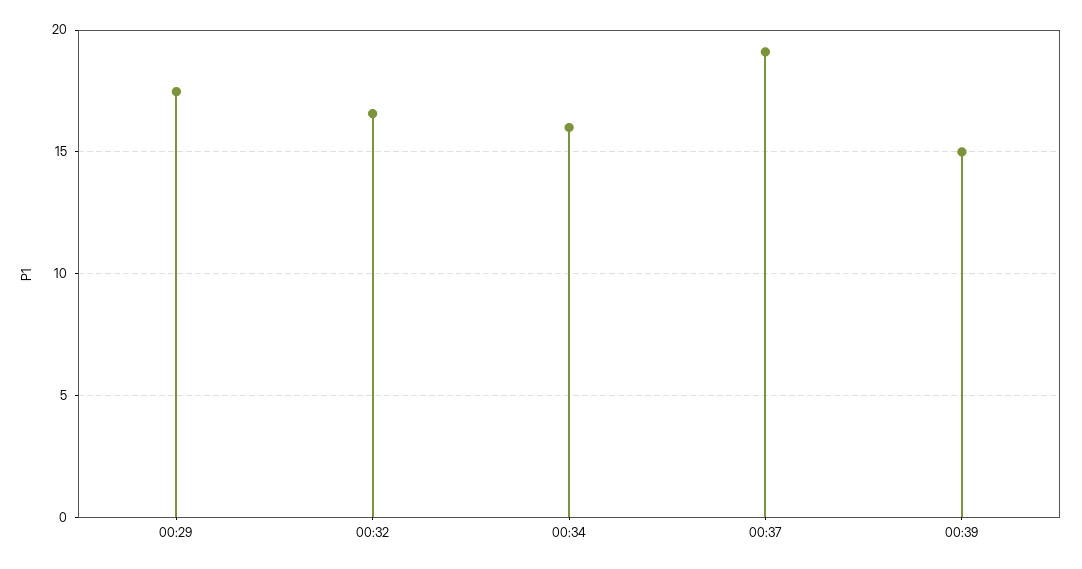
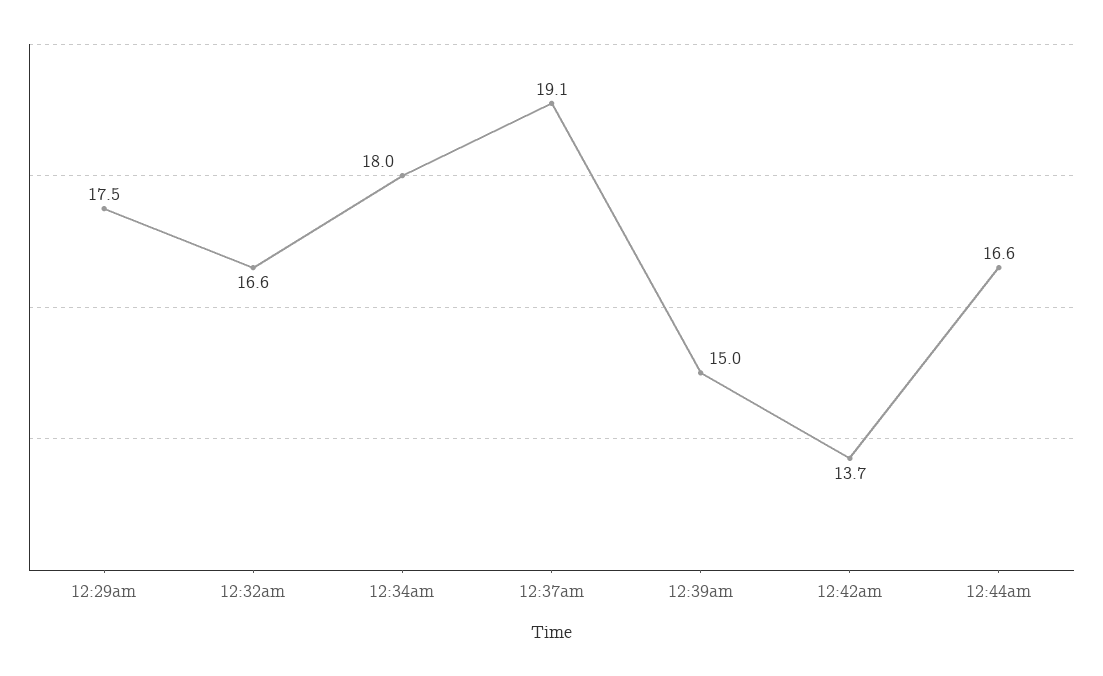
00:34: 16 -> 18
12:42am: none -> 13.7
12:44am: none -> 16.6

